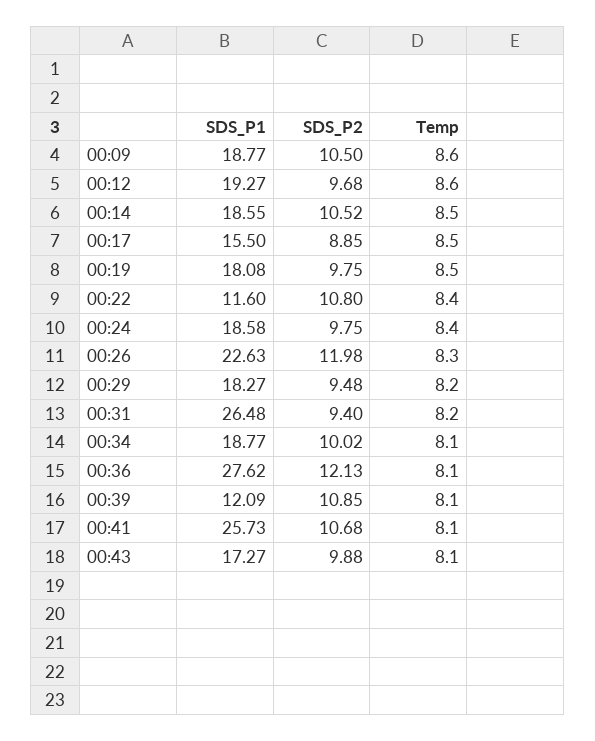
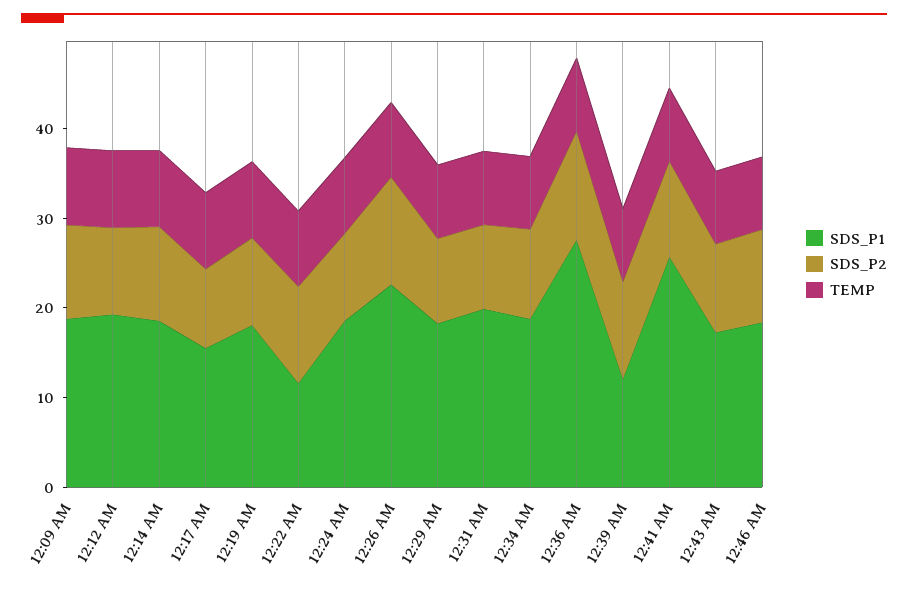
SDS_P1, 00:31: 26.48 -> 20
SDS_P1, 12:46 AM: none -> 18
SDS_P2, 12:46 AM: none -> 10
Temp, 12:46 AM: none -> 8

